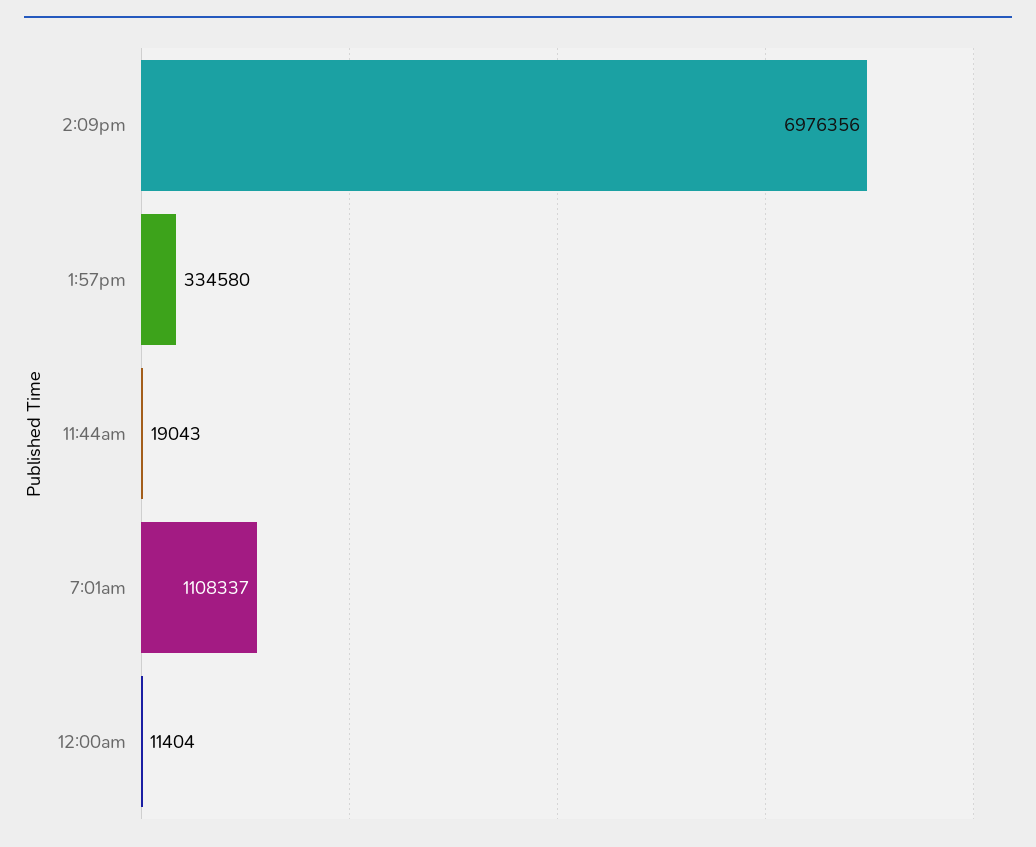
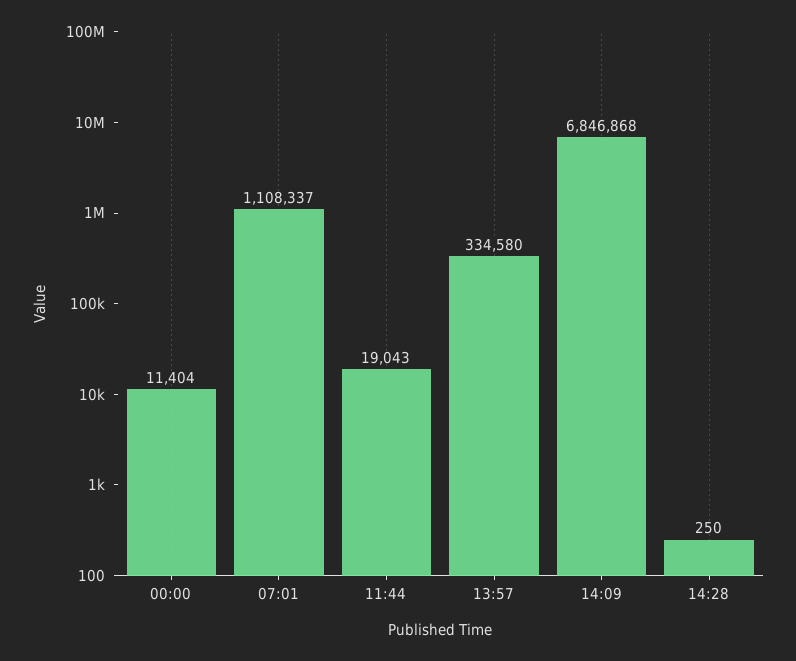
2:09pm: 6976356 -> 6846868
14:28: none -> 250

